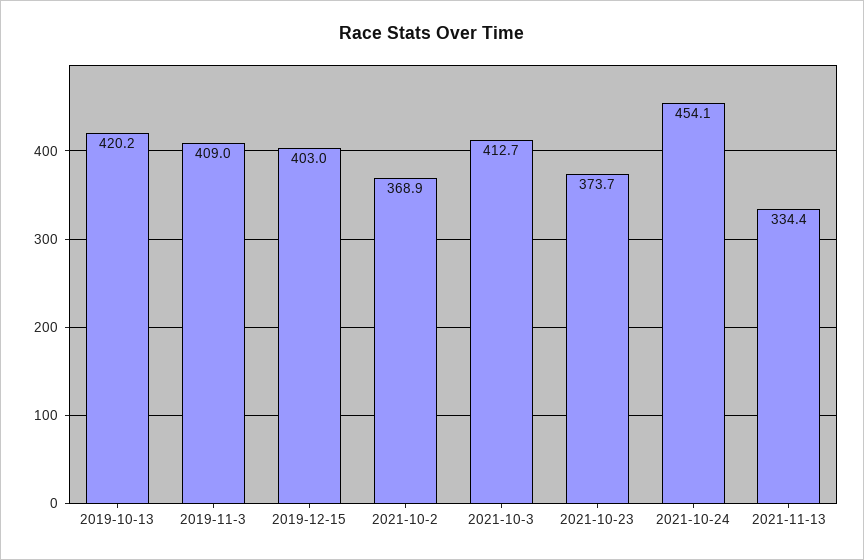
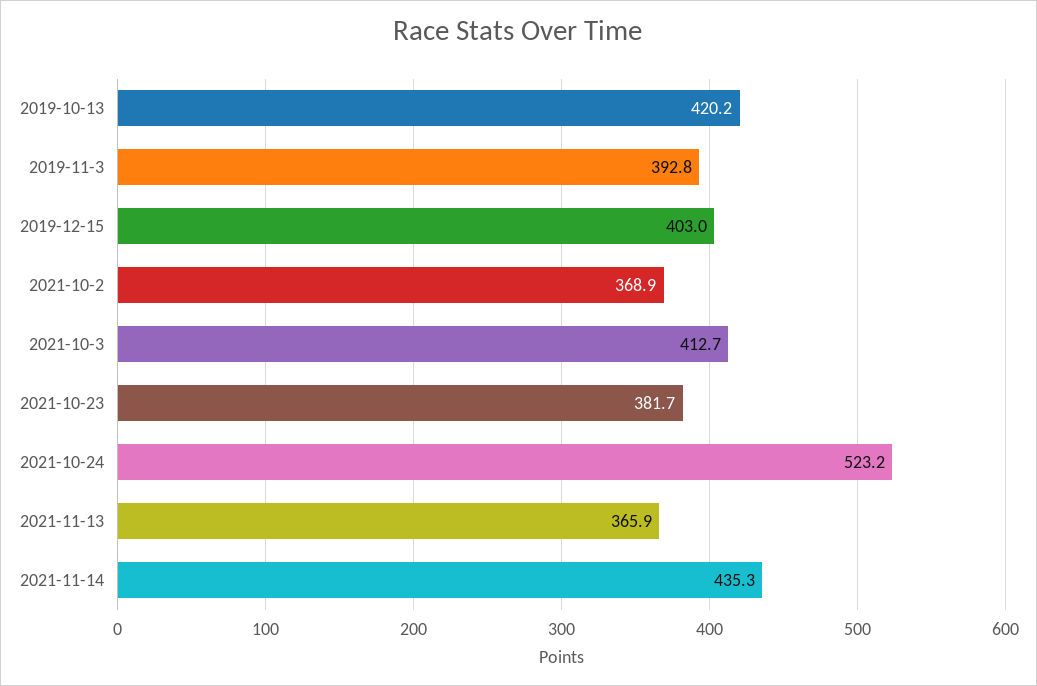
2019-11-3: 409 -> 392.8
2021-10-23: 373.7 -> 381.7
2021-10-24: 454.1 -> 523.2
2021-11-13: 334.4 -> 365.9
2021-11-14: none -> 435.3

